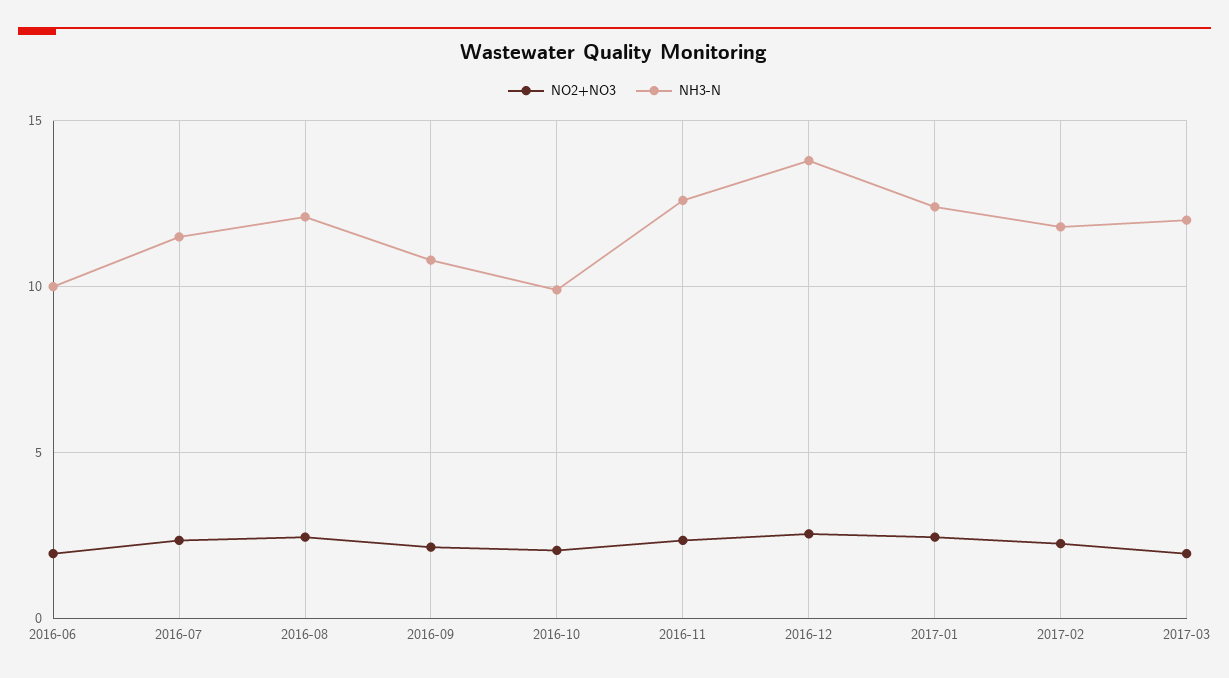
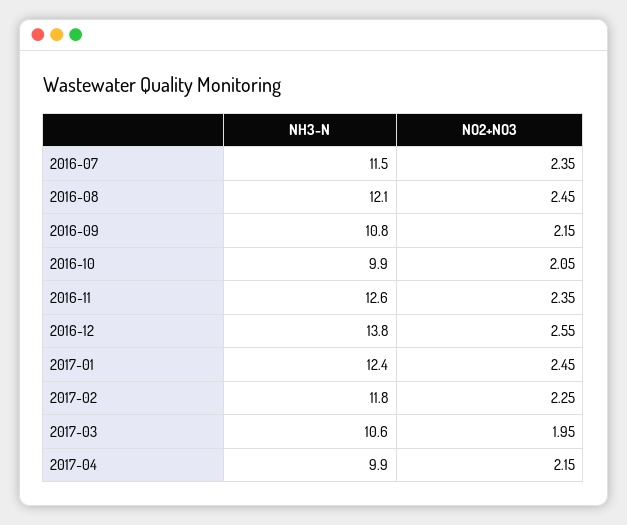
NO2+NO3, 2016-06: 2 -> none
NH3-N, 2016-06: 10 -> none
NH3-N, 2017-03: 12 -> 10.6
NH3-N, 2017-04: none -> 9.9
NO2+NO3, 2017-04: none -> 2.15

